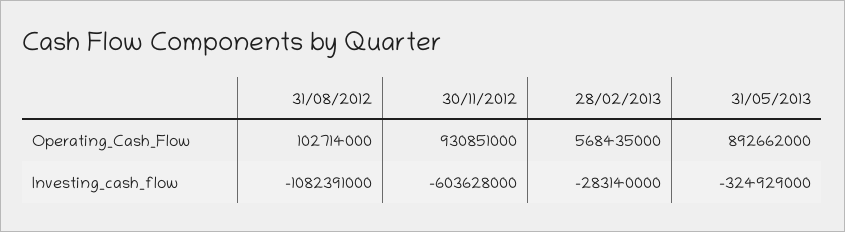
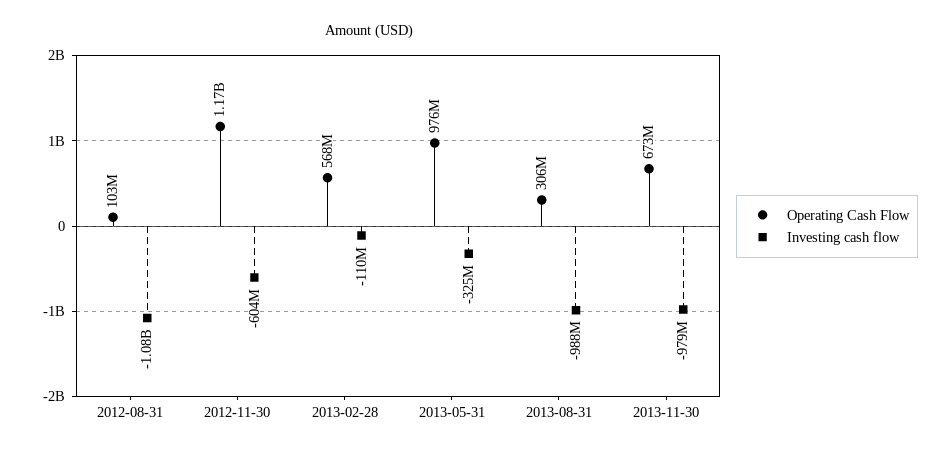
Operating_Cash_Flow, 30/11/2012: 930851000 -> 1170000000
Operating_Cash_Flow, 31/05/2013: 892662000 -> 976000000
Investing_cash_flow, 28/02/2013: -283140000 -> -110000000
Operating_Cash_Flow, 2013-08-31: none -> 306000000
Investing_cash_flow, 2013-08-31: none -> -988000000
Operating_Cash_Flow, 2013-11-30: none -> 673000000
Investing_cash_flow, 2013-11-30: none -> -979000000

